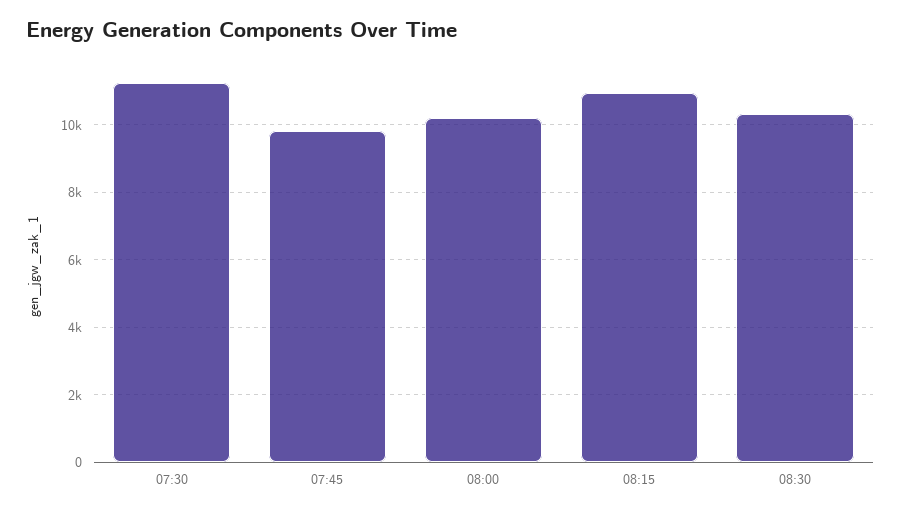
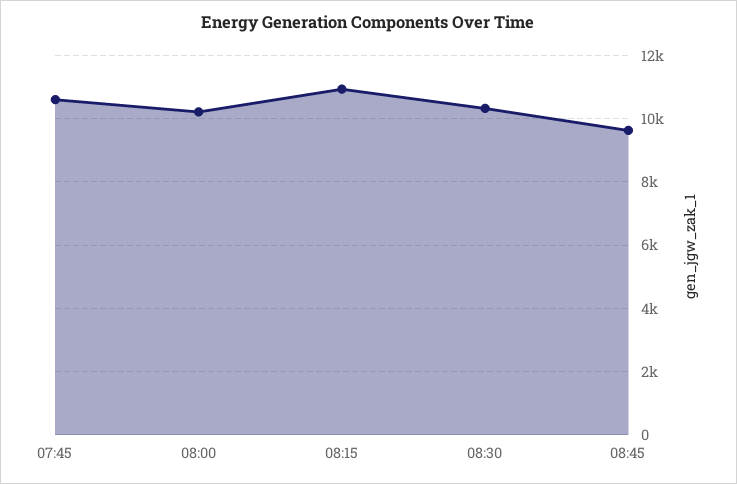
07:30: 11200 -> none
07:45: 9800 -> 10600
08:45: none -> 9600

